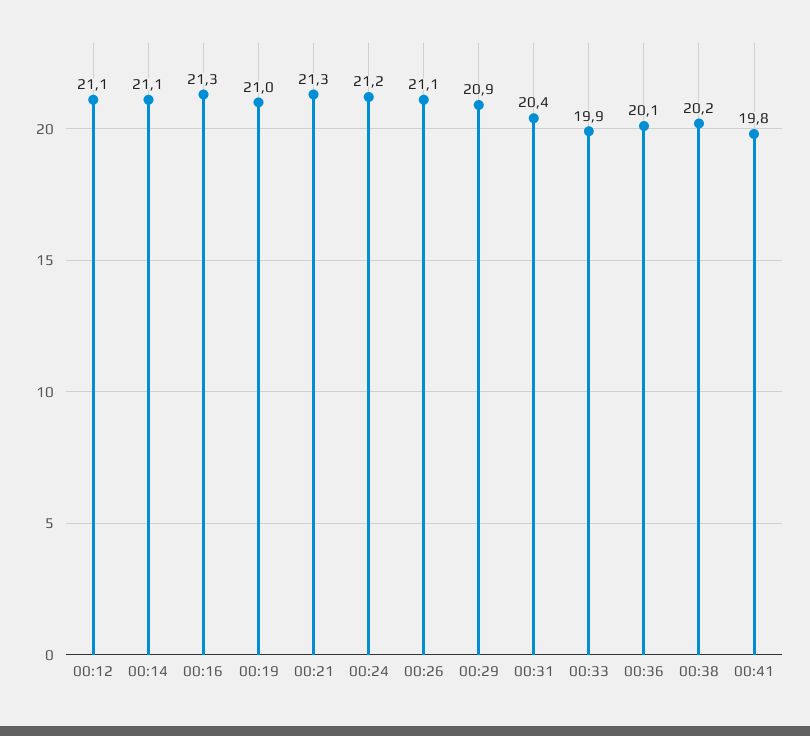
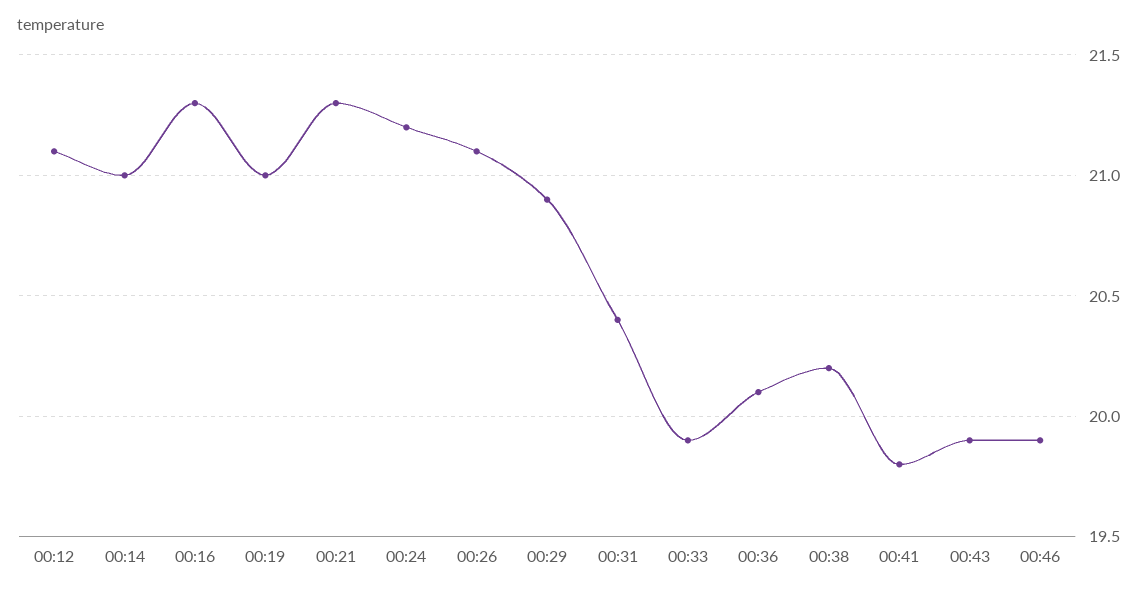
00:14: 21.1 -> 21
00:43: none -> 19.9
00:46: none -> 19.9

